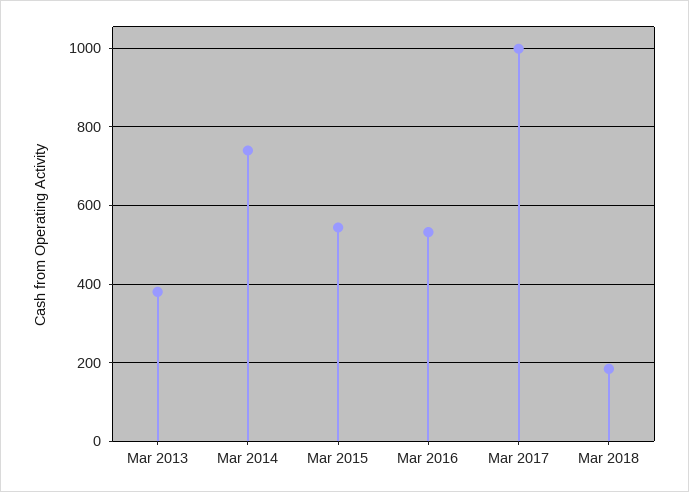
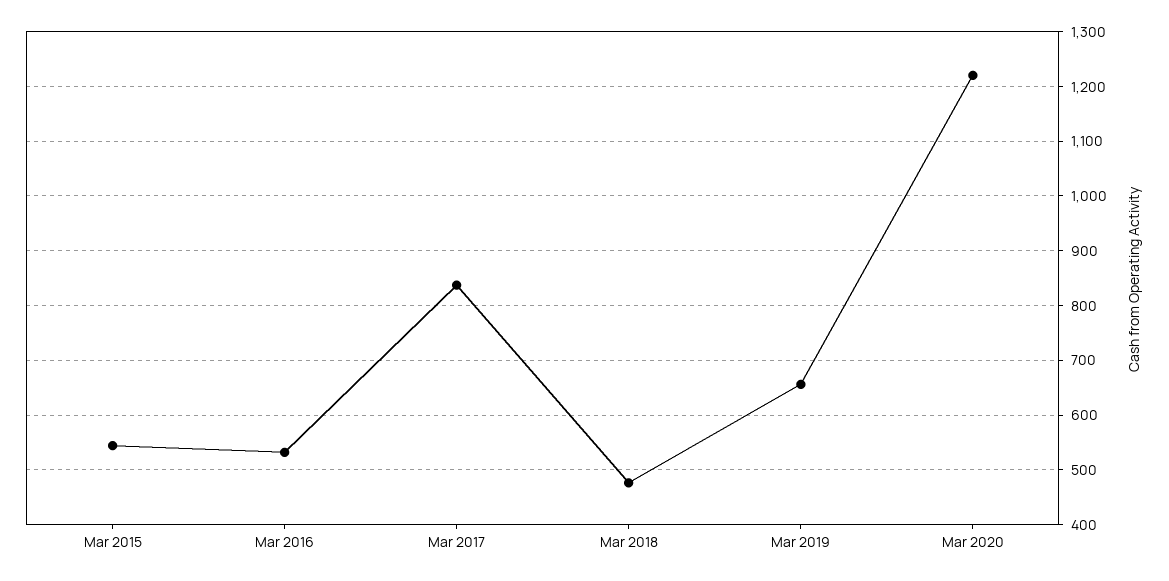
Mar 2013: 380 -> none
Mar 2014: 740 -> none
Mar 2017: 1000 -> 840
Mar 2018: 180 -> 480
Mar 2019: none -> 660
Mar 2020: none -> 1220

